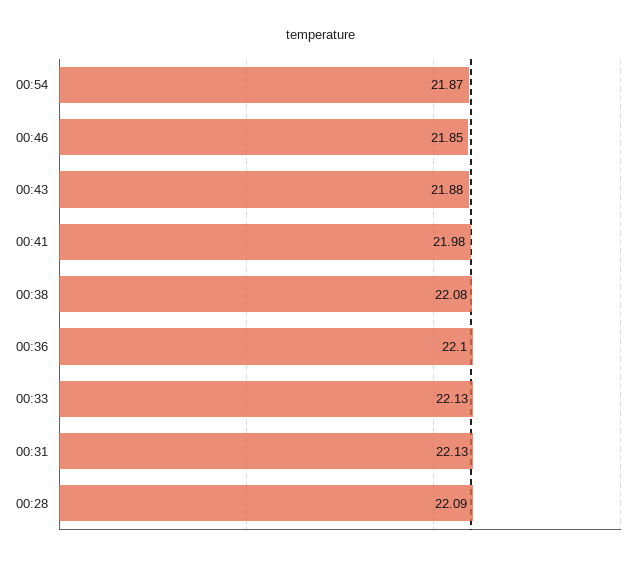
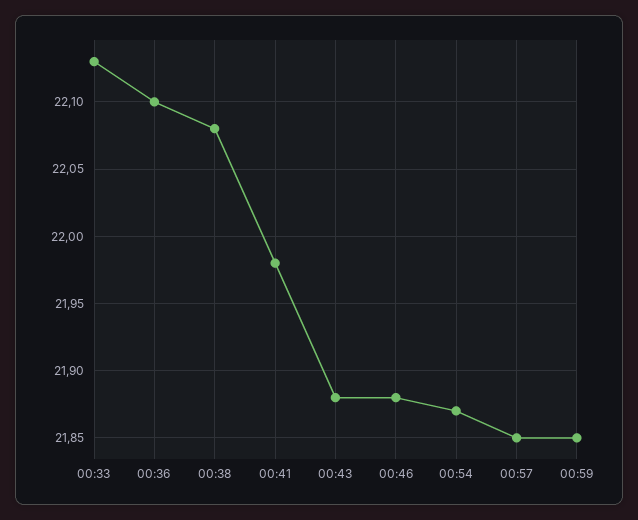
00:46: 21.85 -> 21.88
00:31: 22.13 -> none
00:28: 22.09 -> none
00:57: none -> 21.85
00:59: none -> 21.85

